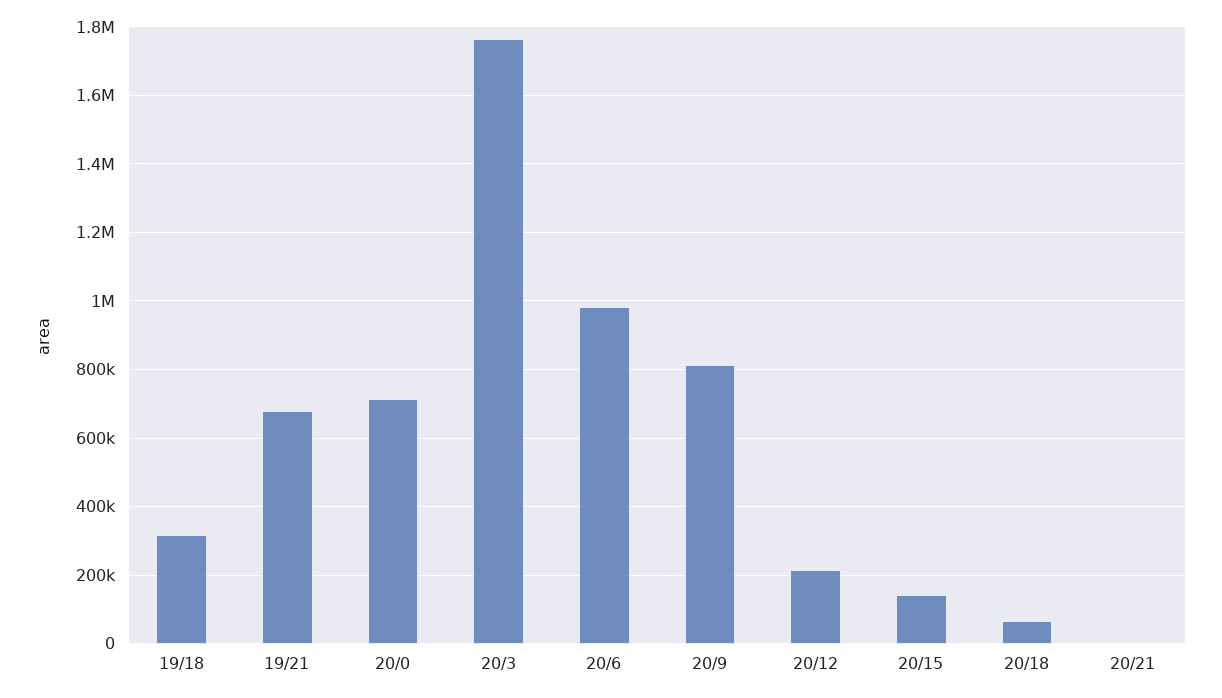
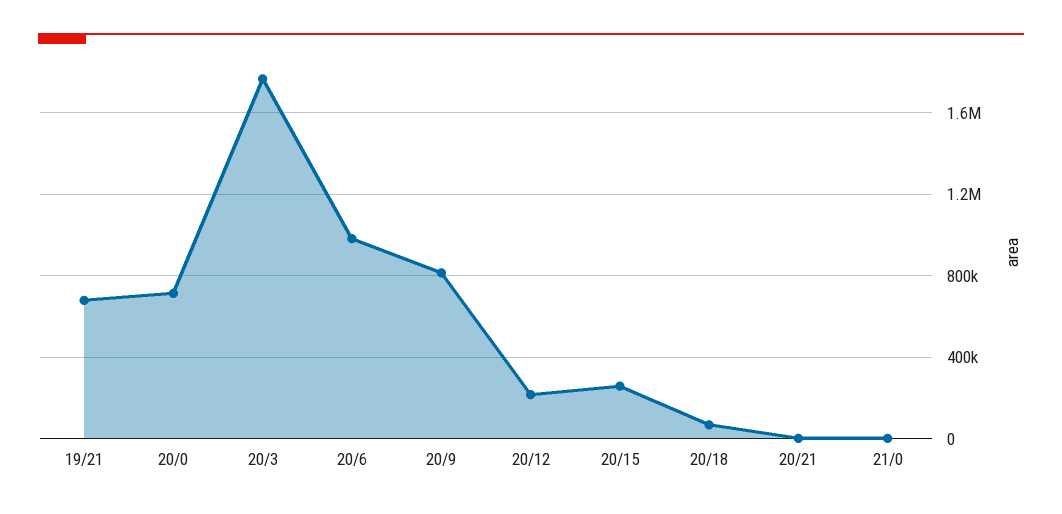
19/18: 320000 -> none
20/15: 140000 -> 250000
21/0: none -> 0

